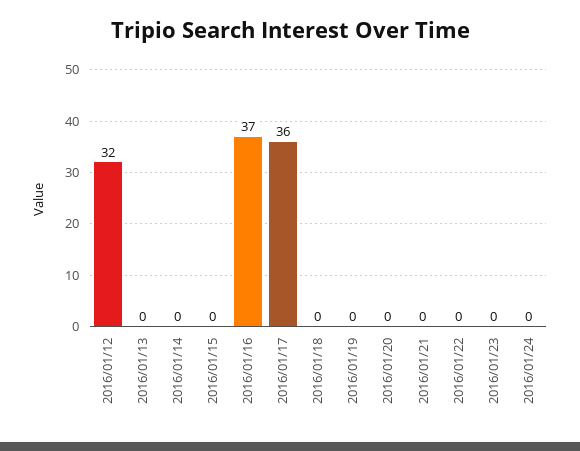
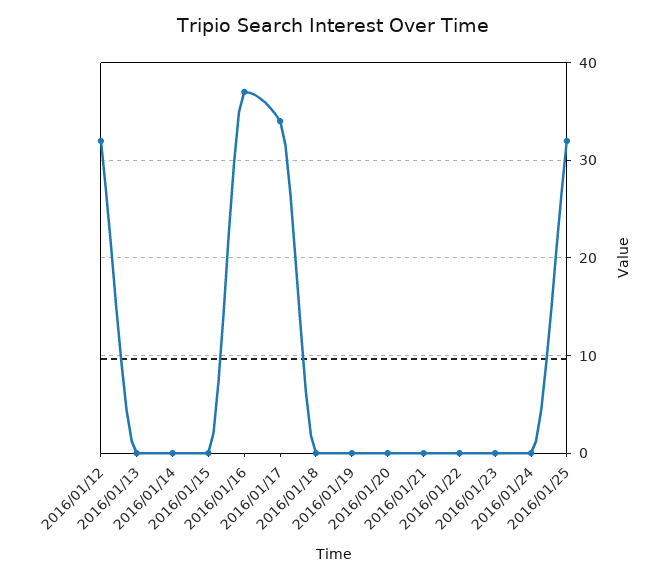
2016/01/17: 36 -> 34
2016/01/25: none -> 32

